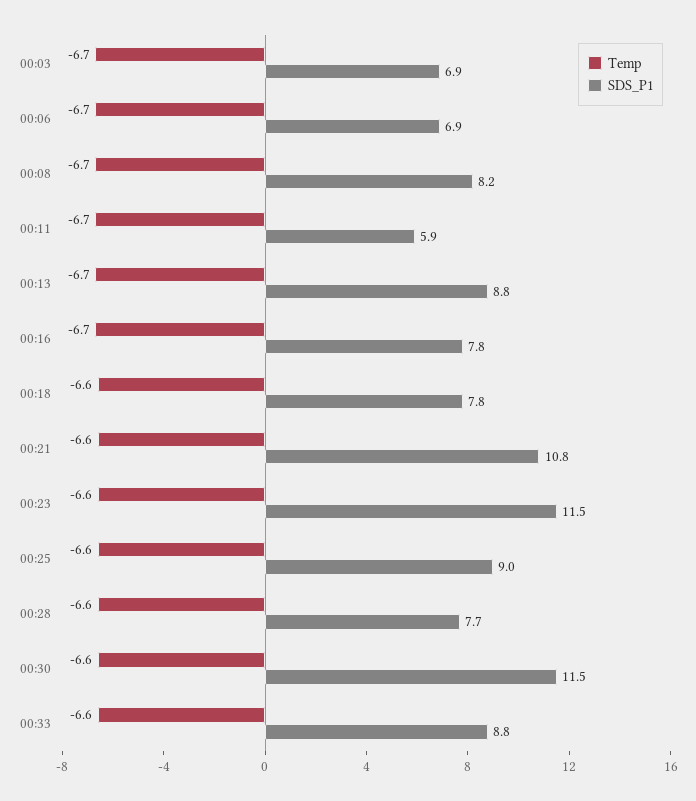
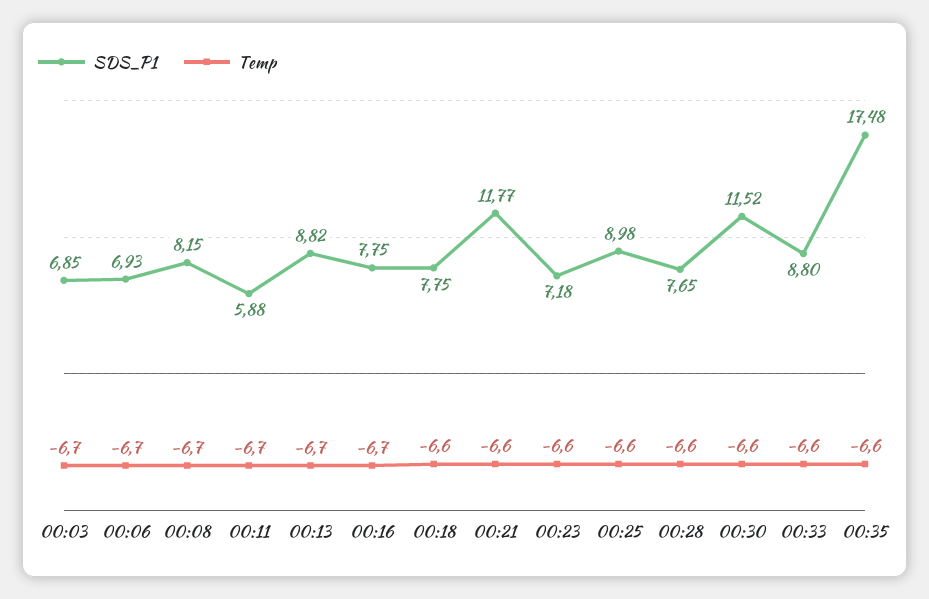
SDS_P1, 00:21: 10.8 -> 11.77
SDS_P1, 00:23: 11.5 -> 7.18
SDS_P1, 00:35: none -> 17.48
Temp, 00:35: none -> -6.6

